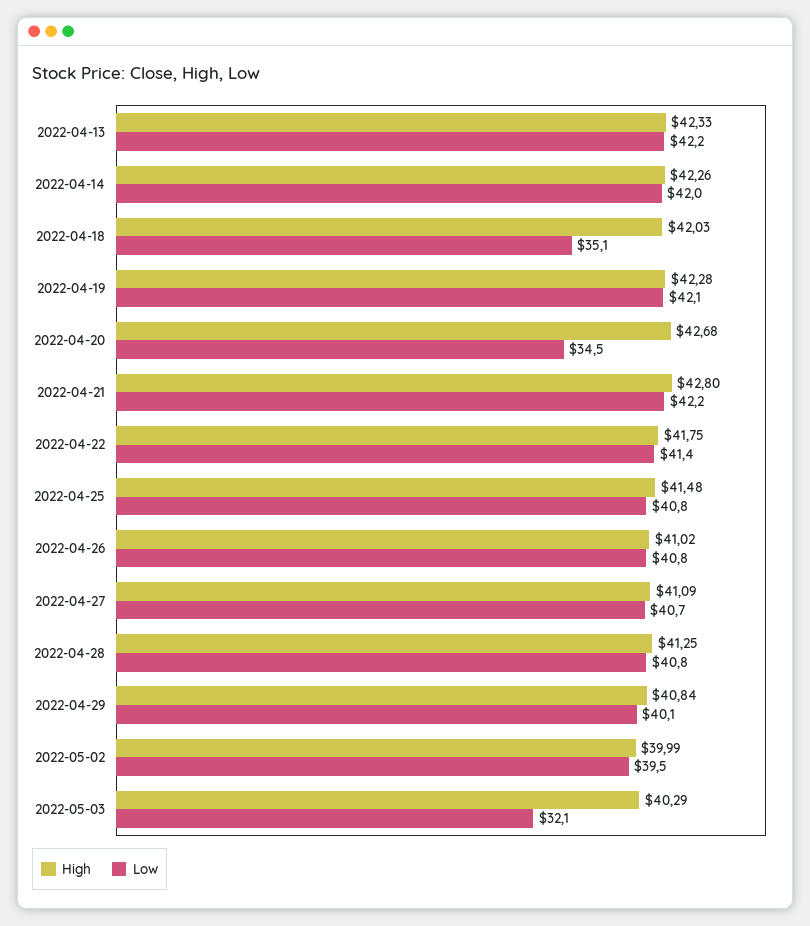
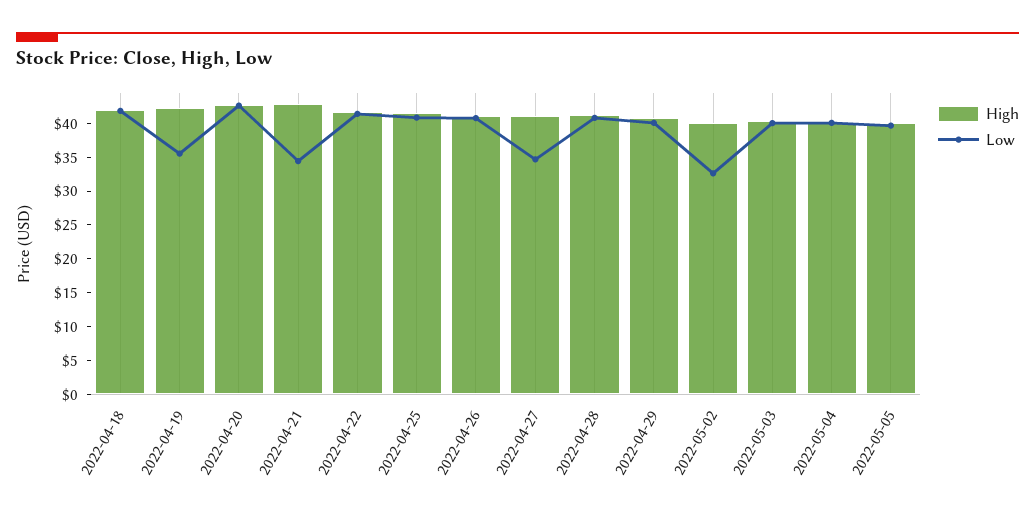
High, 2022-04-13: 42.33 -> none
Low, 2022-04-13: 42.2 -> none
High, 2022-04-14: 42.26 -> none
Low, 2022-04-14: 42 -> none
Low, 2022-04-18: 35.1 -> 42.5
Low, 2022-04-19: 42.1 -> 35
Low, 2022-04-20: 34.5 -> 42.5
Low, 2022-04-21: 42.2 -> 35
Low, 2022-04-27: 40.7 -> 35
Low, 2022-05-02: 39.5 -> 32.5
Low, 2022-05-03: 32.1 -> 40
High, 2022-05-04: none -> 40
Low, 2022-05-04: none -> 40
High, 2022-05-05: none -> 40
Low, 2022-05-05: none -> 40

